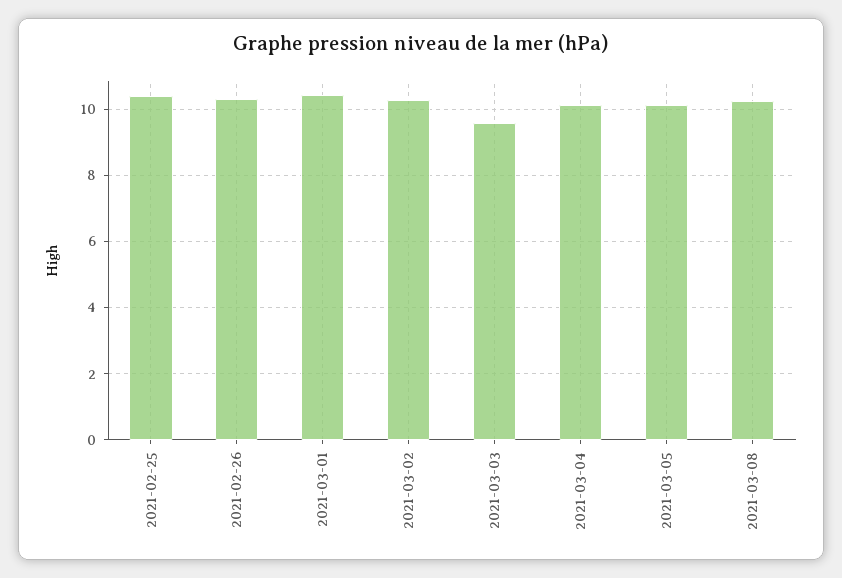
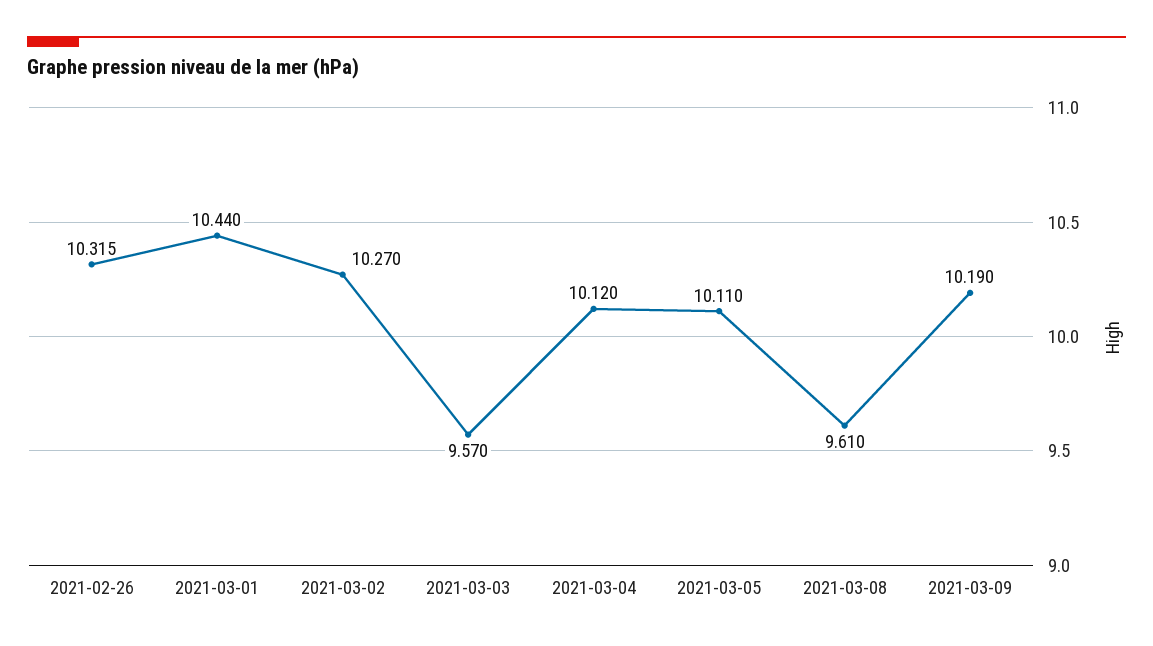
2021-02-25: 10.4 -> none
2021-03-08: 10.2 -> 9.61
2021-03-09: none -> 10.19

